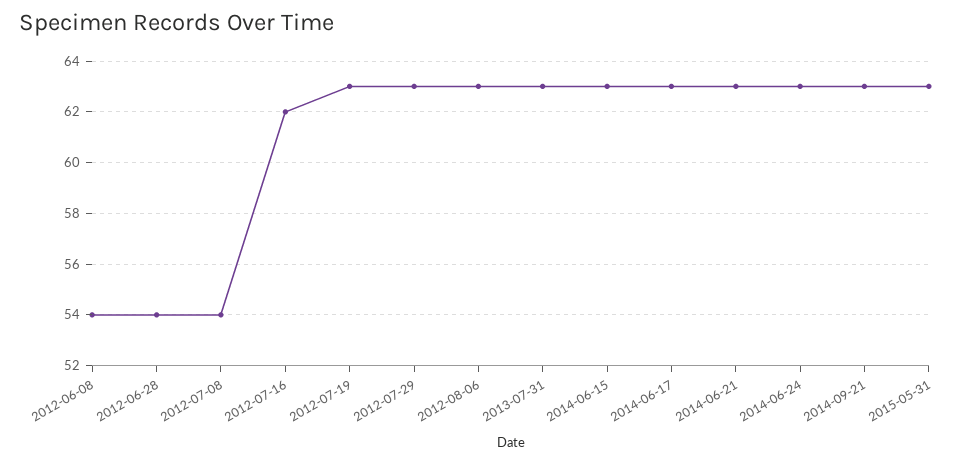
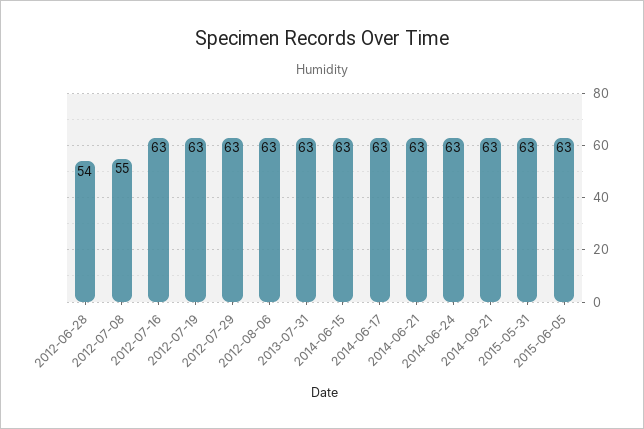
2012-06-08: 54 -> none
2012-07-08: 54 -> 55
2012-07-16: 62 -> 63
2015-06-05: none -> 63

